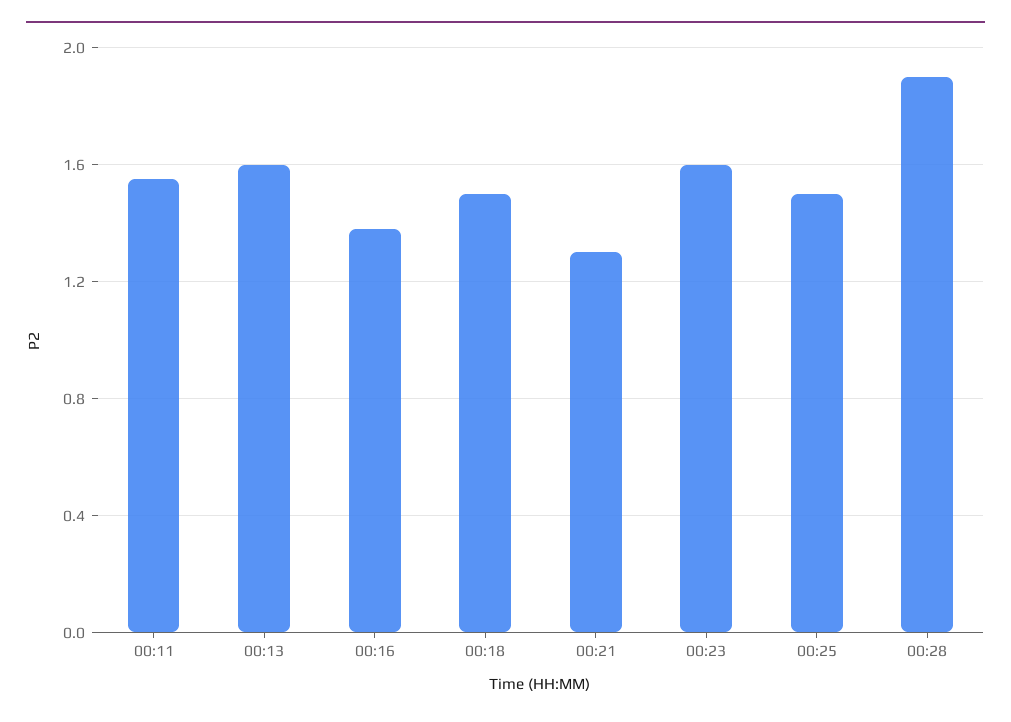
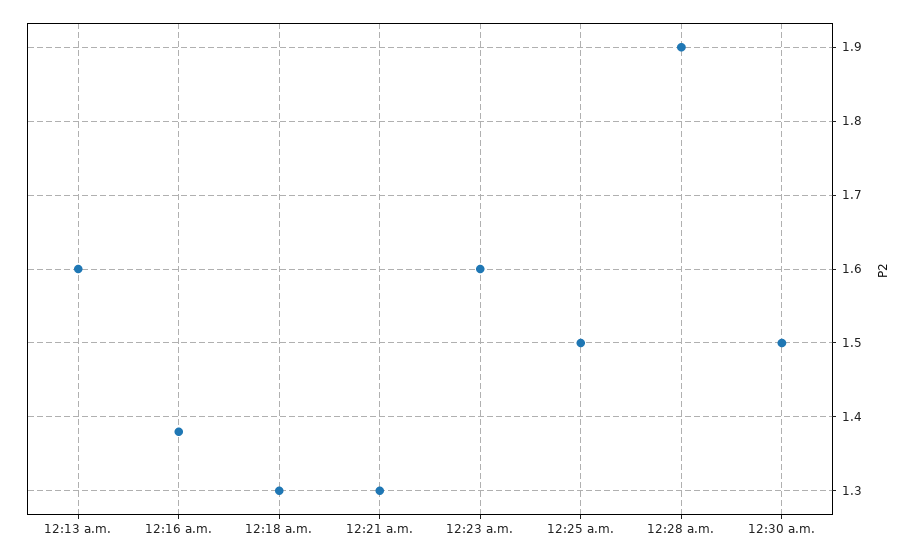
00:11: 1.55 -> none
00:18: 1.5 -> 1.3
12:30 a.m.: none -> 1.5

